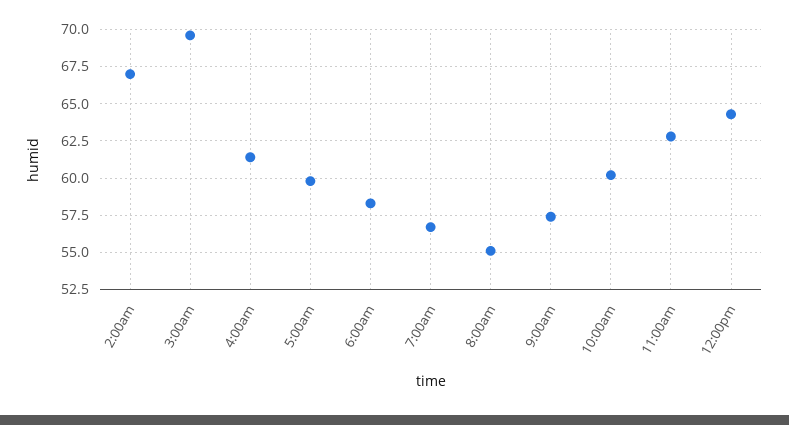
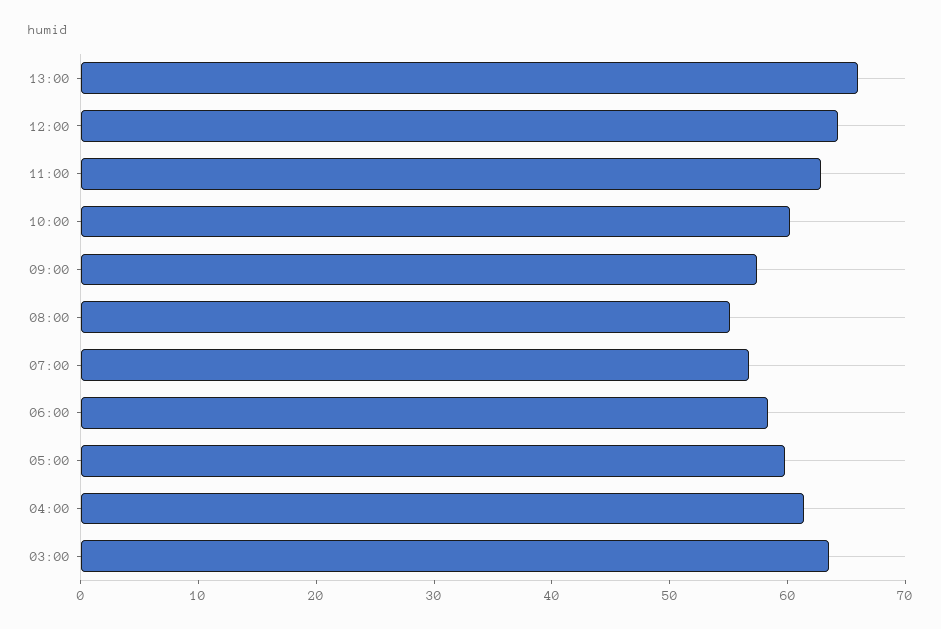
2:00am: 67 -> none
3:00am: 69.5 -> 64
13:00: none -> 66

